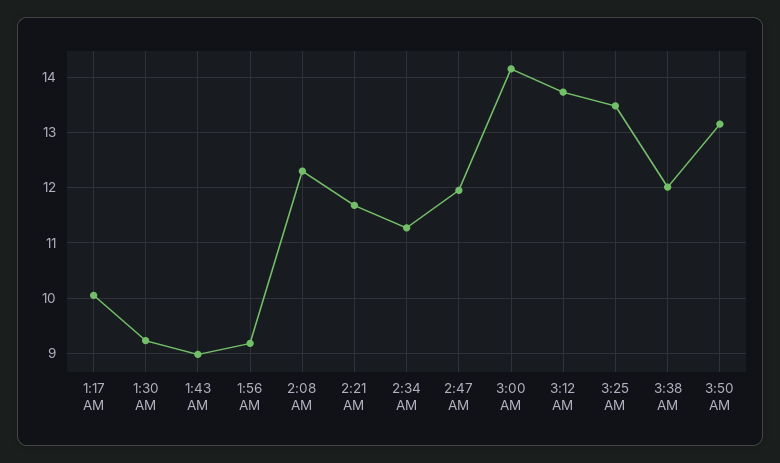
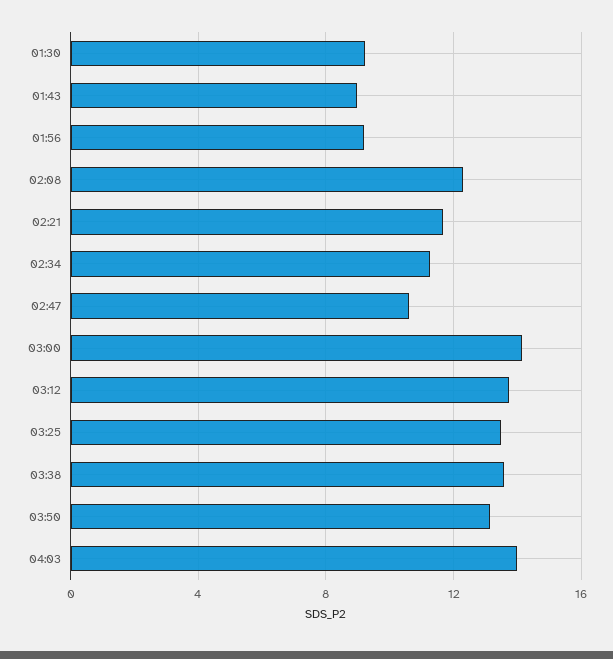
1:17 AM: 10 -> none
2:47 AM: 12 -> 10.5
3:38 AM: 12 -> 13.5
04:03: none -> 14

